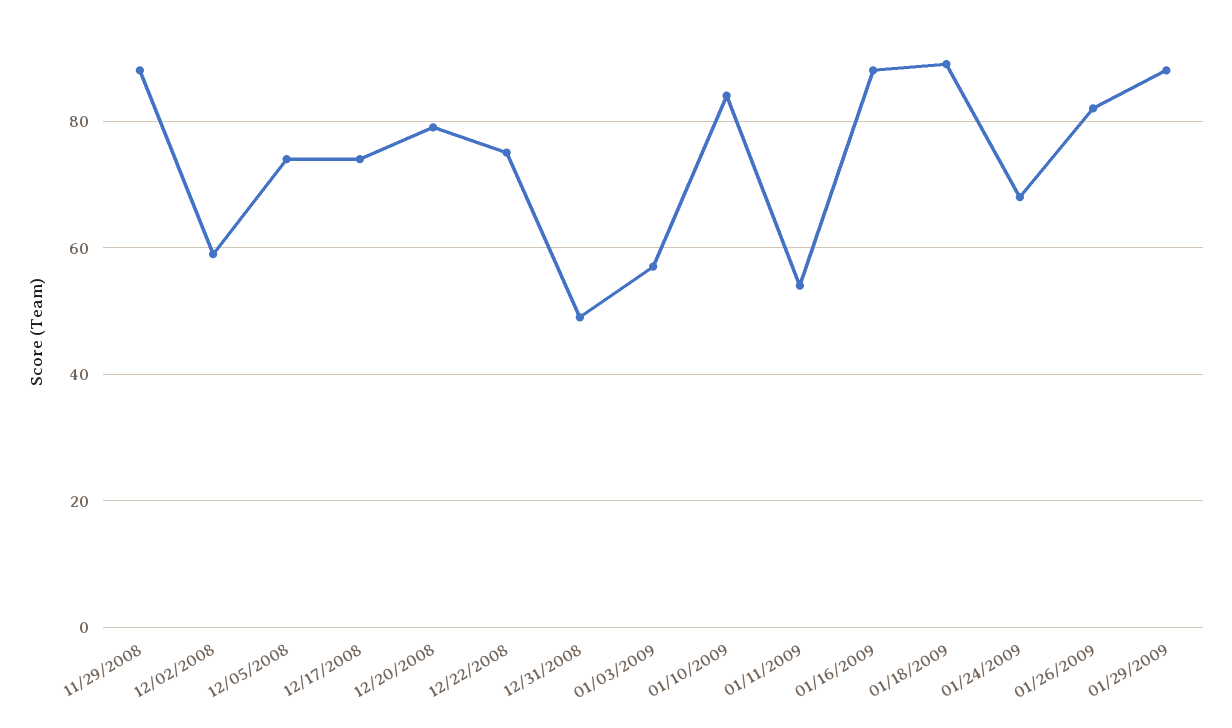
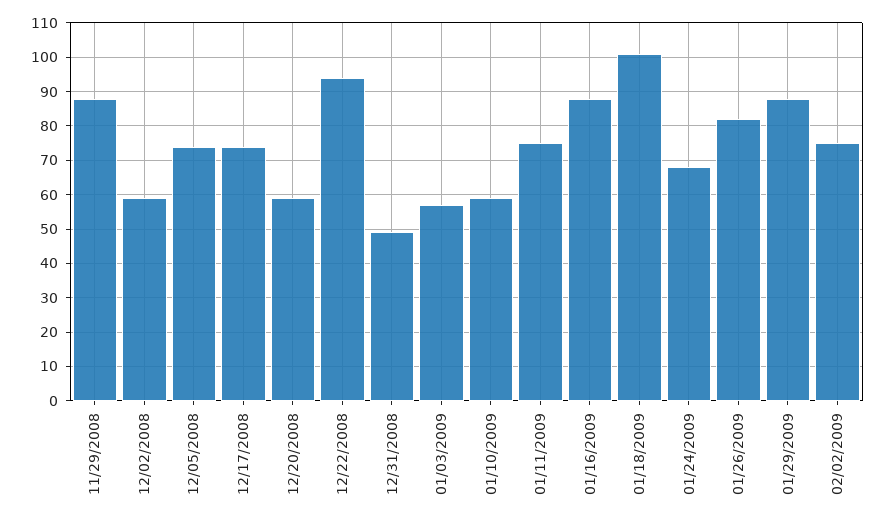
12/20/2008: 80 -> 60
12/22/2008: 75 -> 95
01/10/2009: 85 -> 60
01/11/2009: 55 -> 75
01/18/2009: 90 -> 100
02/02/2009: none -> 75

